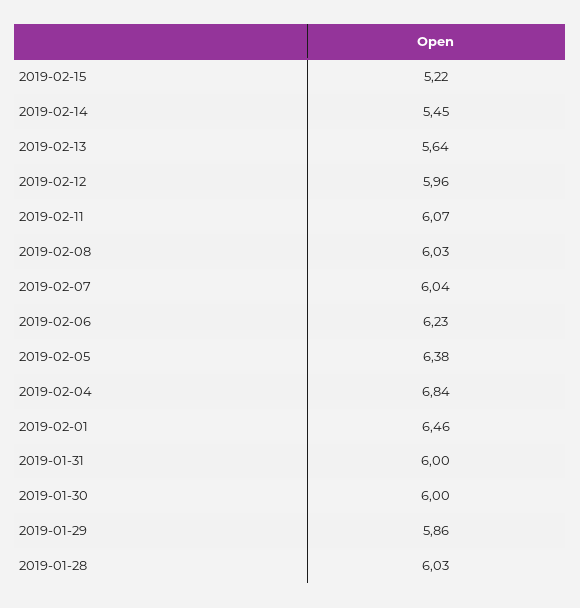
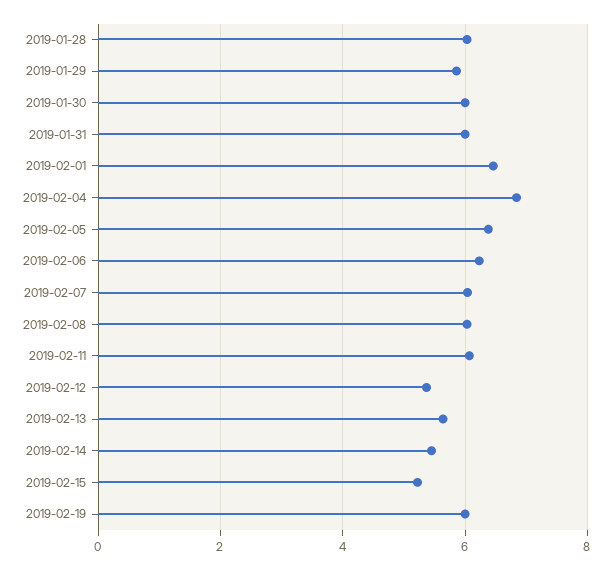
2019-02-12: 5.96 -> 5.4
2019-02-19: none -> 6

